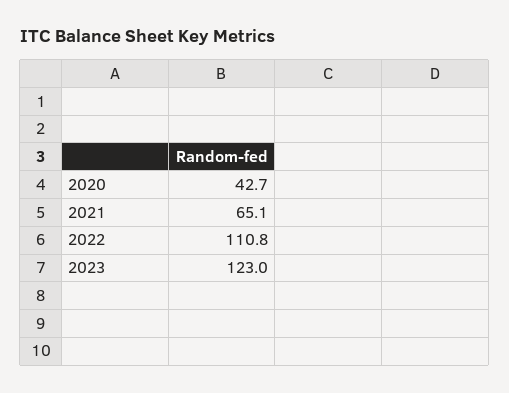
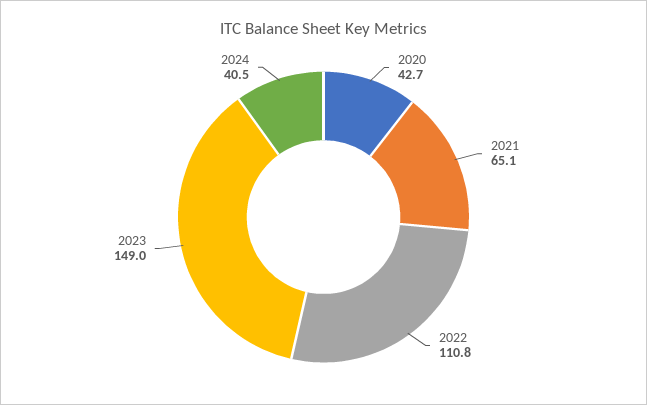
2023: 123 -> 149
2024: none -> 40.5

